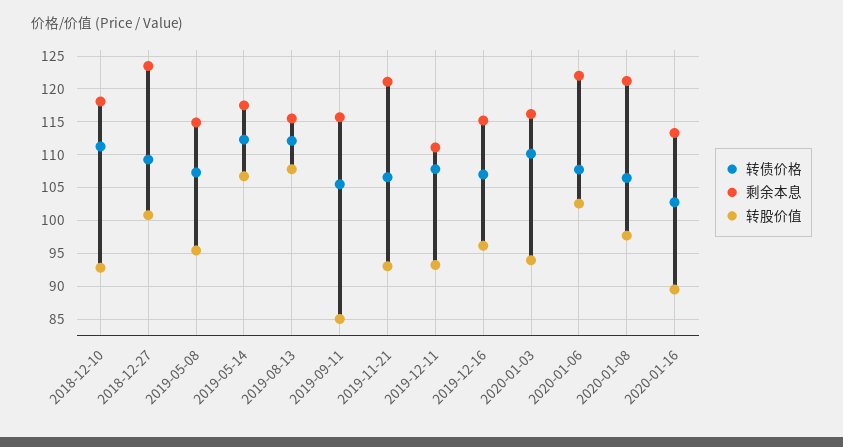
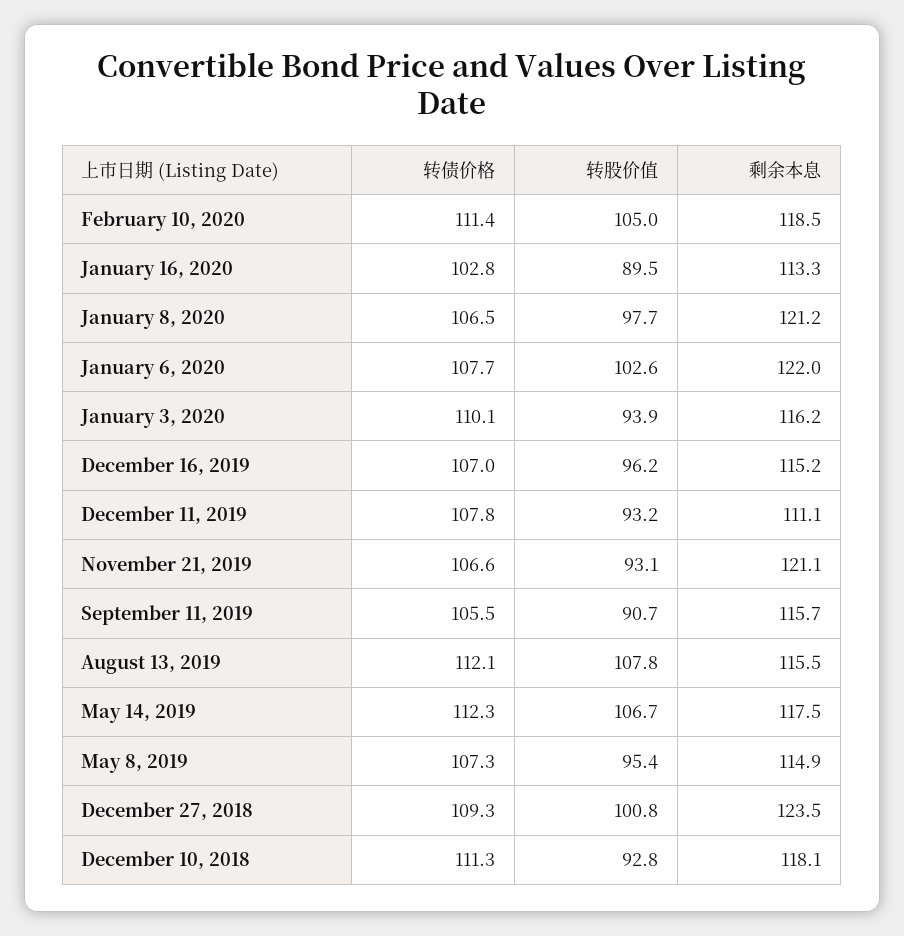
转股价值, 2019-09-11: 85 -> 90.7
转债价格, February 10, 2020: none -> 111.4
转股价值, February 10, 2020: none -> 105
剩余本息, February 10, 2020: none -> 118.5

